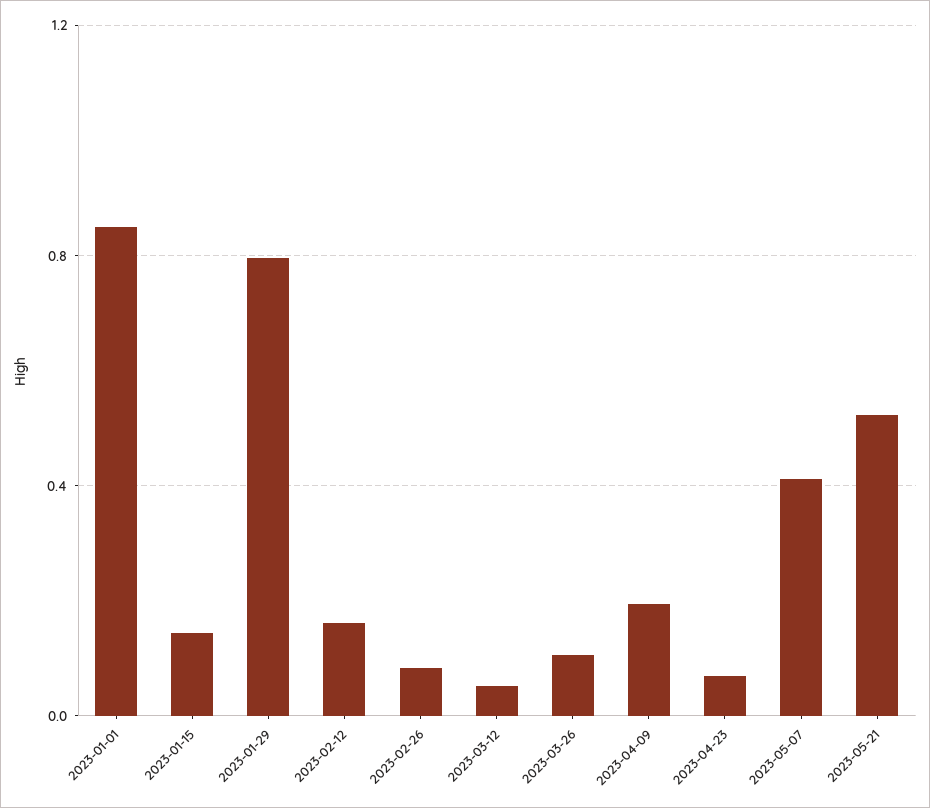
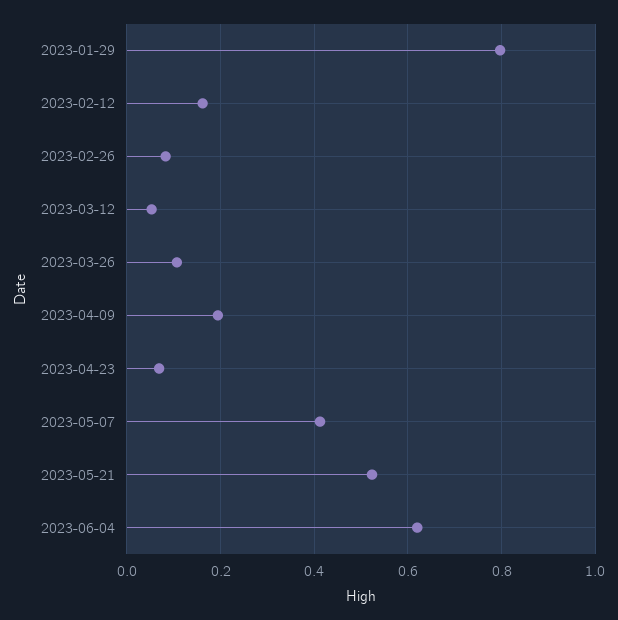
2023-01-01: 0.85 -> none
2023-01-15: 0.15 -> none
2023-06-04: none -> 0.62

